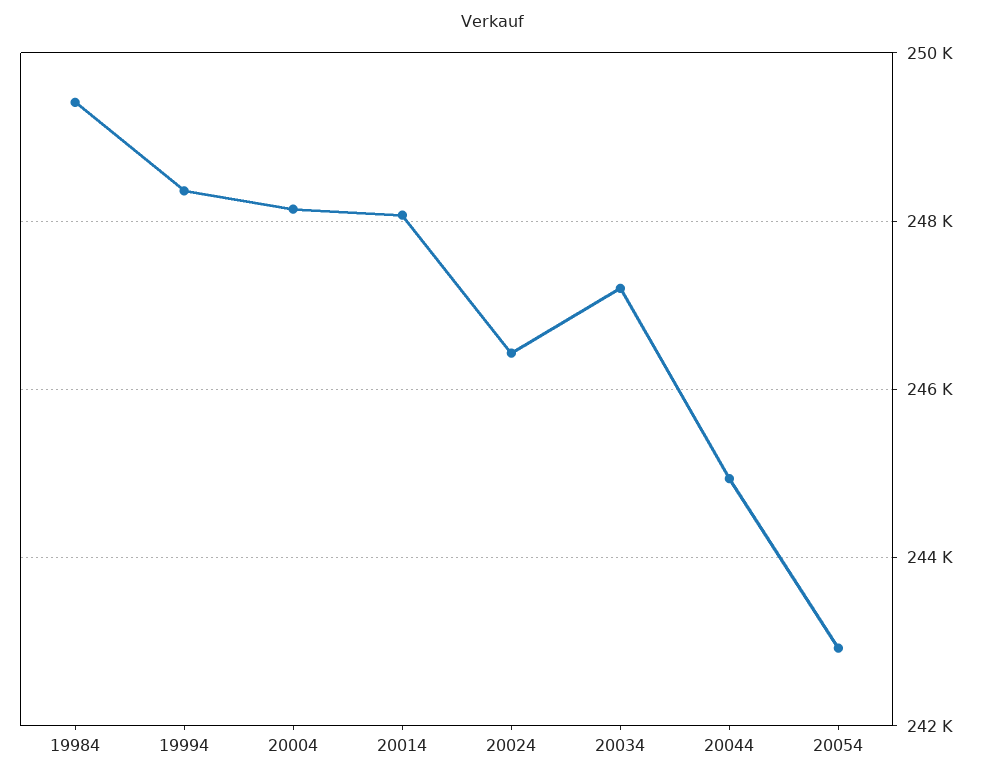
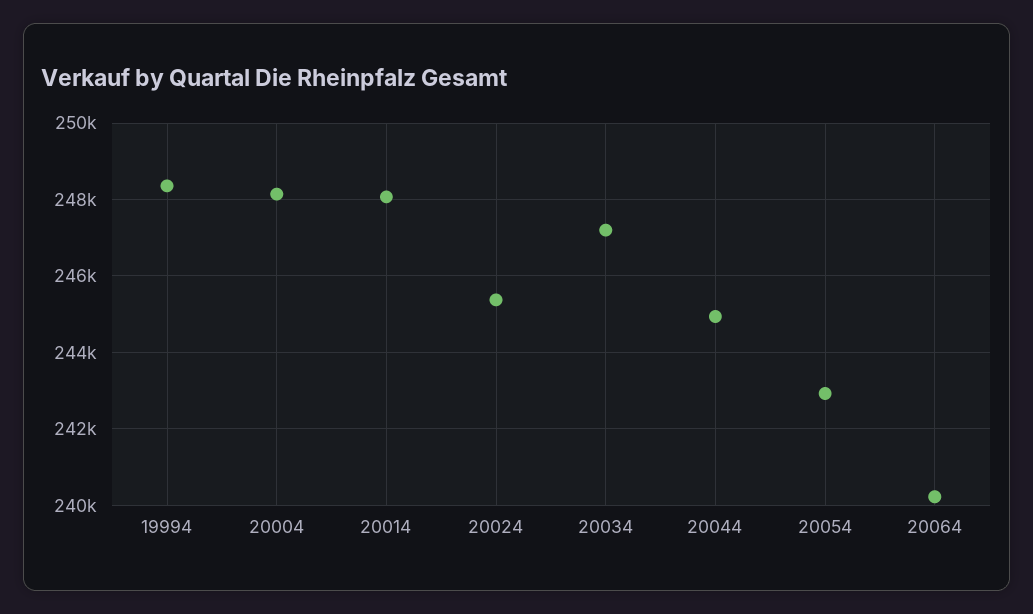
19984: 249400 -> none
20024: 246400 -> 245400
20064: none -> 240200

